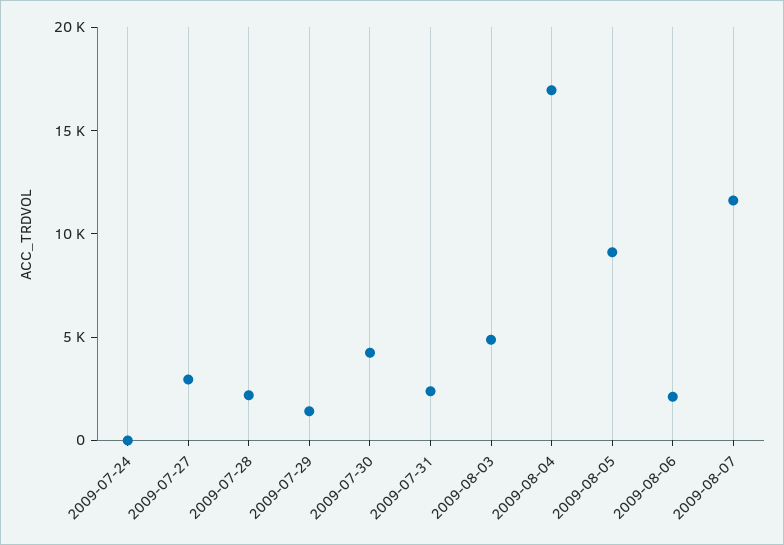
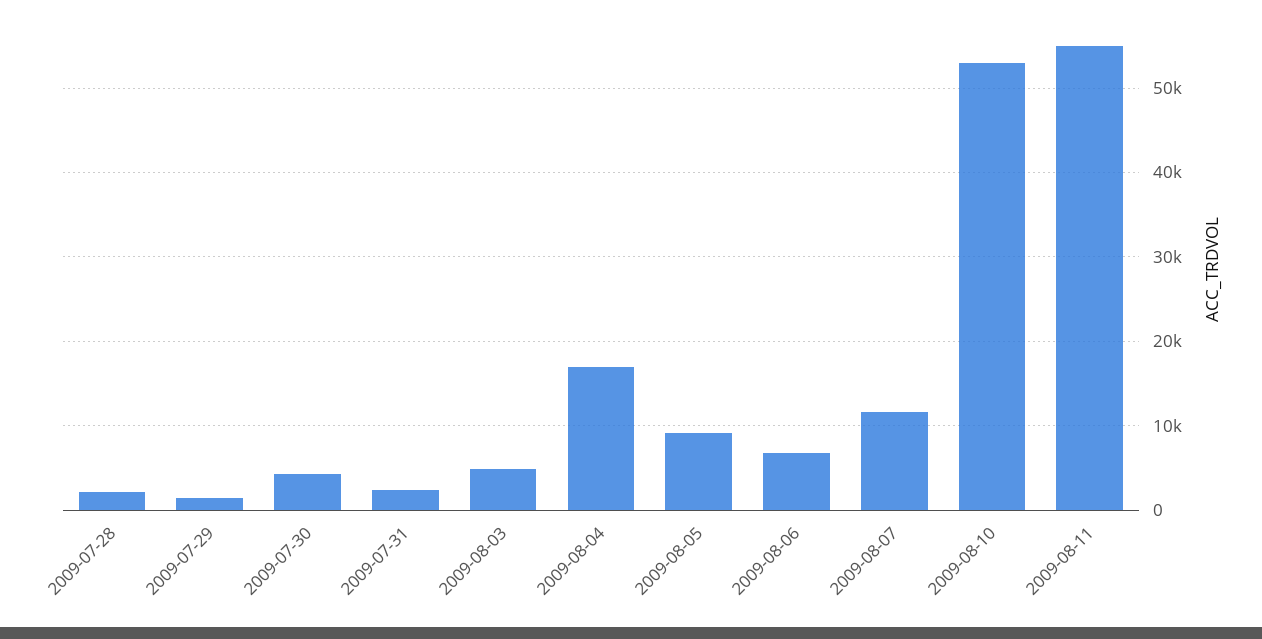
2009-07-24: 0 -> none
2009-07-27: 3000 -> none
2009-08-06: 2000 -> 7000
2009-08-10: none -> 53000
2009-08-11: none -> 55000

